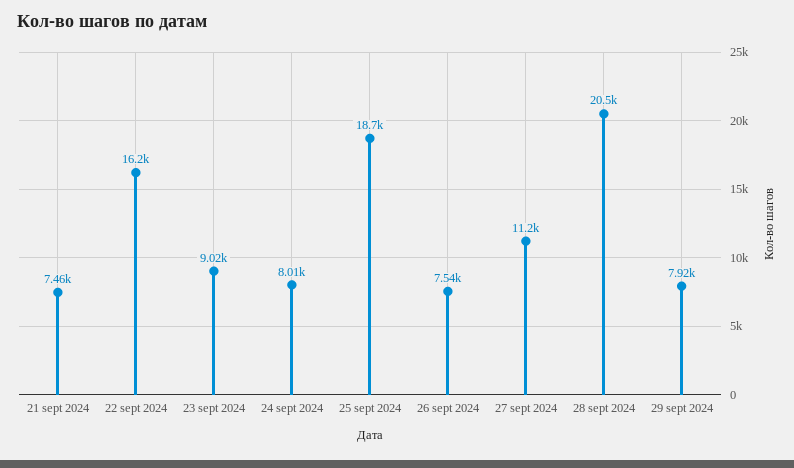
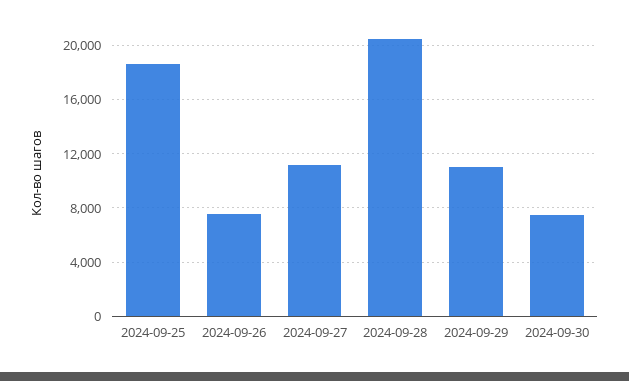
21 sept 2024: 7460 -> none
22 sept 2024: 16200 -> none
23 sept 2024: 9020 -> none
24 sept 2024: 8010 -> none
29 sept 2024: 7920 -> 11000
2024-09-30: none -> 7500

